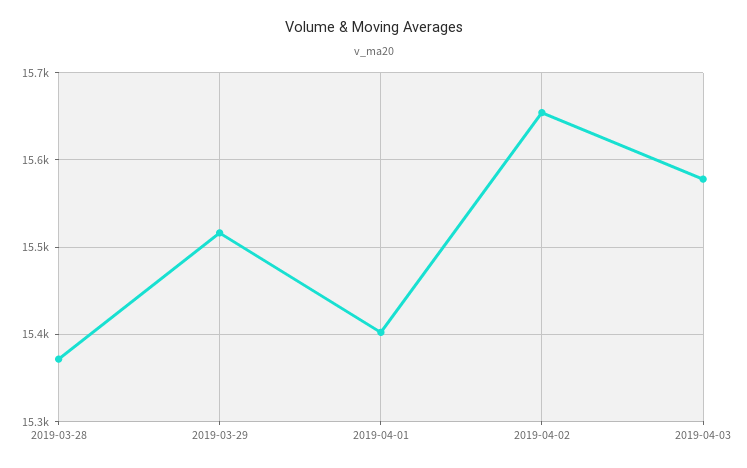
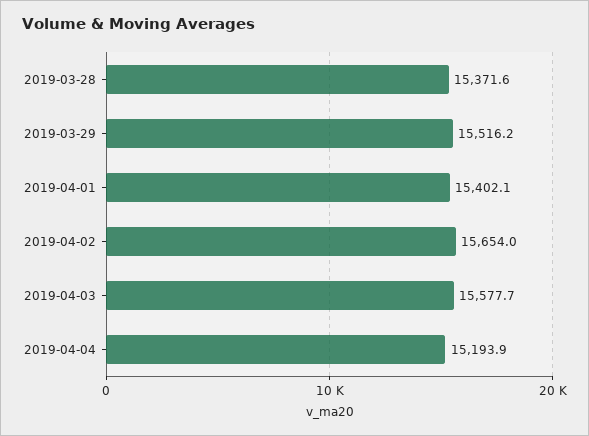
2019-04-04: none -> 15193.9

